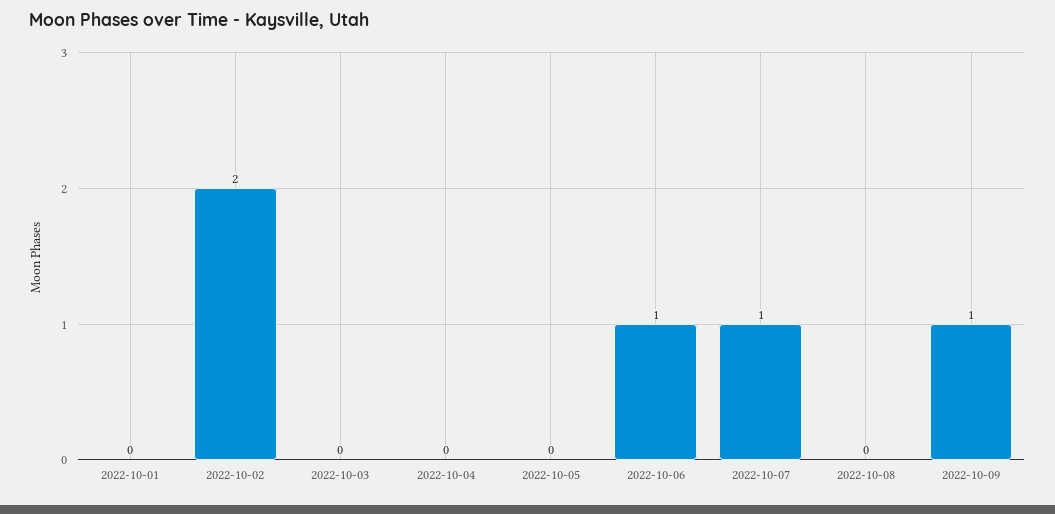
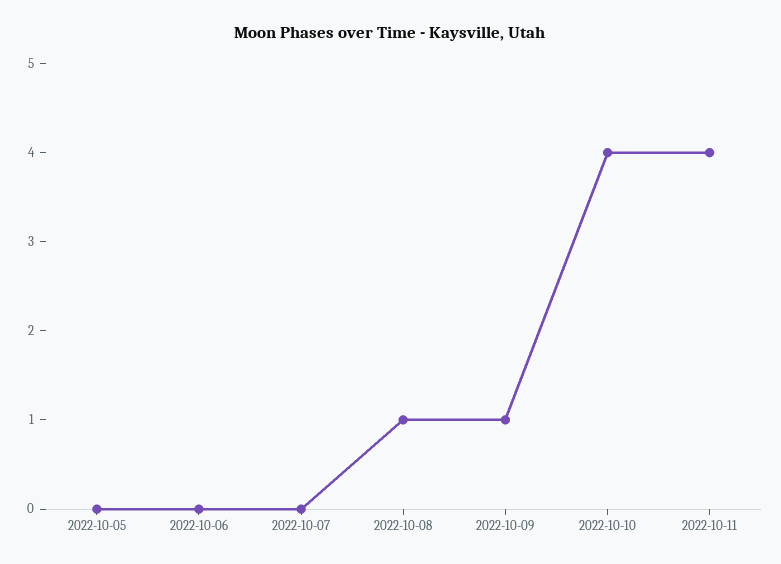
2022-10-01: 0 -> none
2022-10-02: 2 -> none
2022-10-03: 0 -> none
2022-10-04: 0 -> none
2022-10-06: 1 -> 0
2022-10-07: 1 -> 0
2022-10-08: 0 -> 1
2022-10-10: none -> 4
2022-10-11: none -> 4

